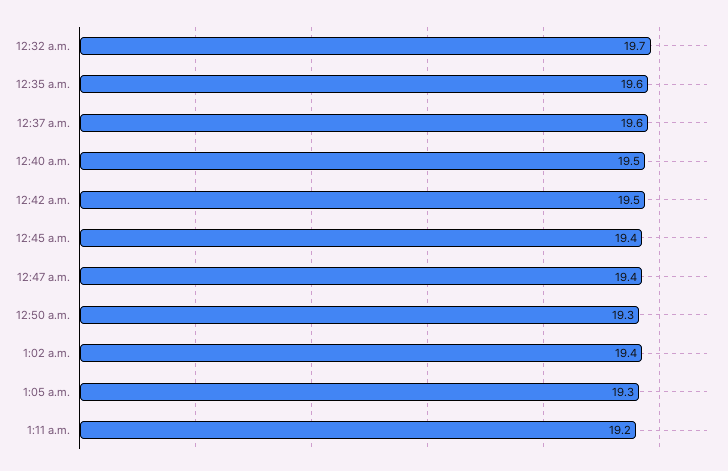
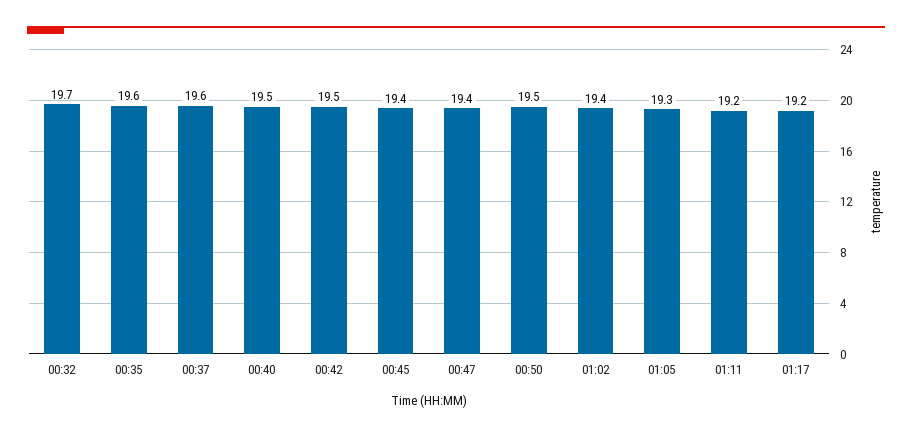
12:50 a.m.: 19.3 -> 19.5
01:17: none -> 19.2

